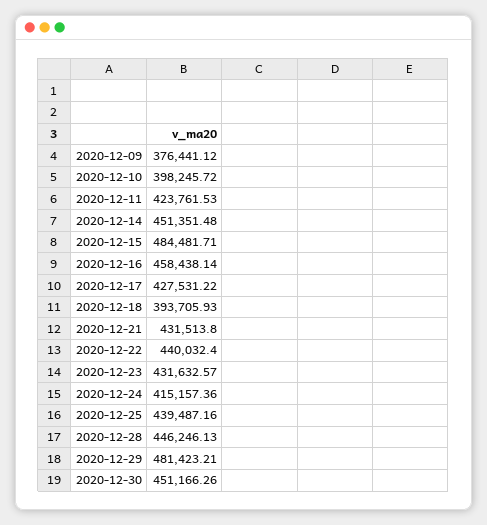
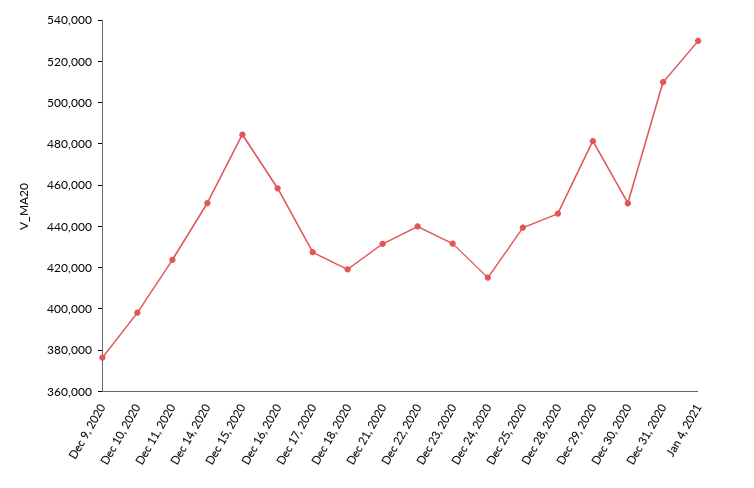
2020-12-18: 393705.93 -> 420000
Dec 31, 2020: none -> 510000
Jan 4, 2021: none -> 530000

